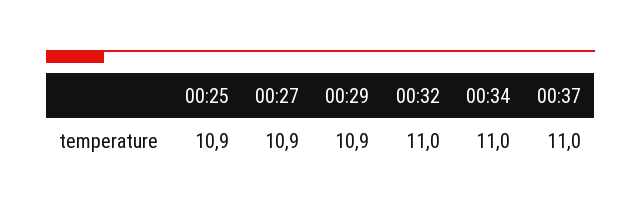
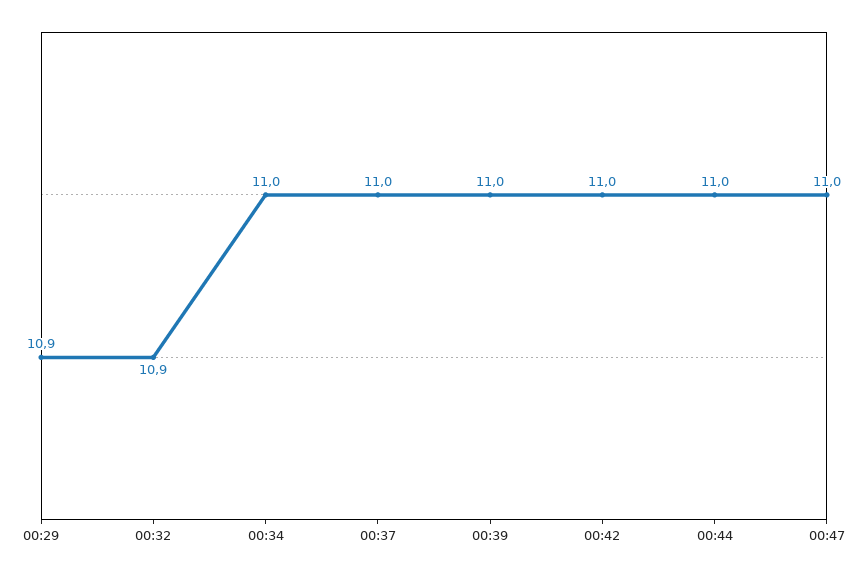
00:25: 10.9 -> none
00:27: 10.9 -> none
00:32: 11 -> 10.9
00:39: none -> 11
00:42: none -> 11
00:44: none -> 11
00:47: none -> 11

